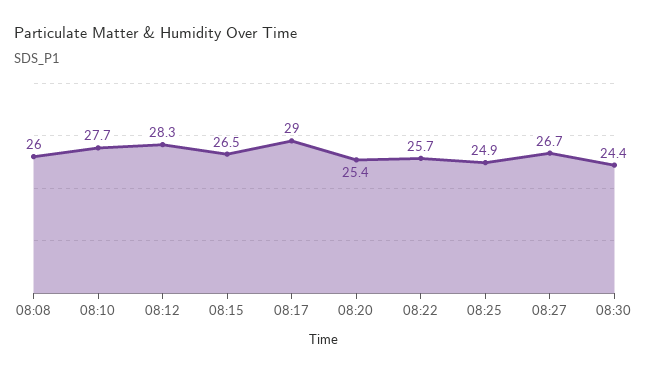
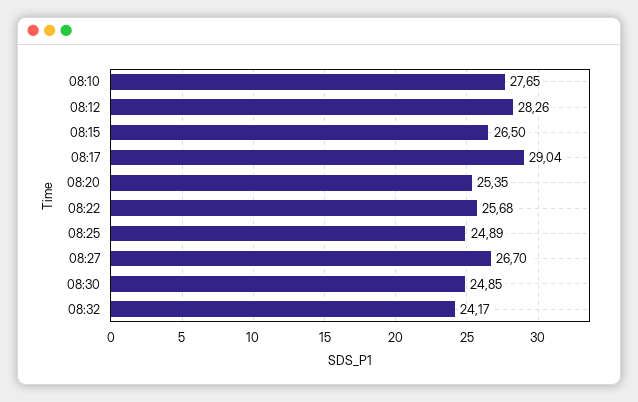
08:08: 26 -> none
08:30: 24.4 -> 24.85
08:32: none -> 24.17

